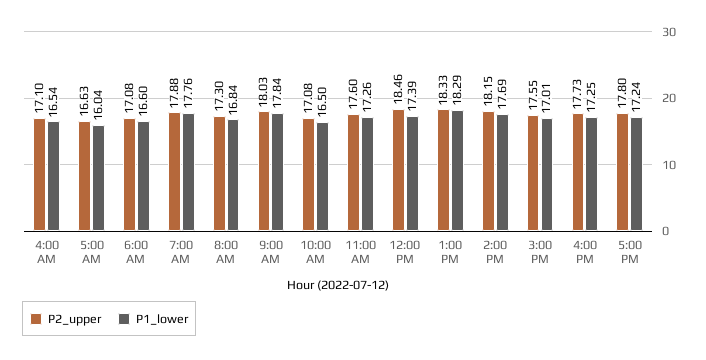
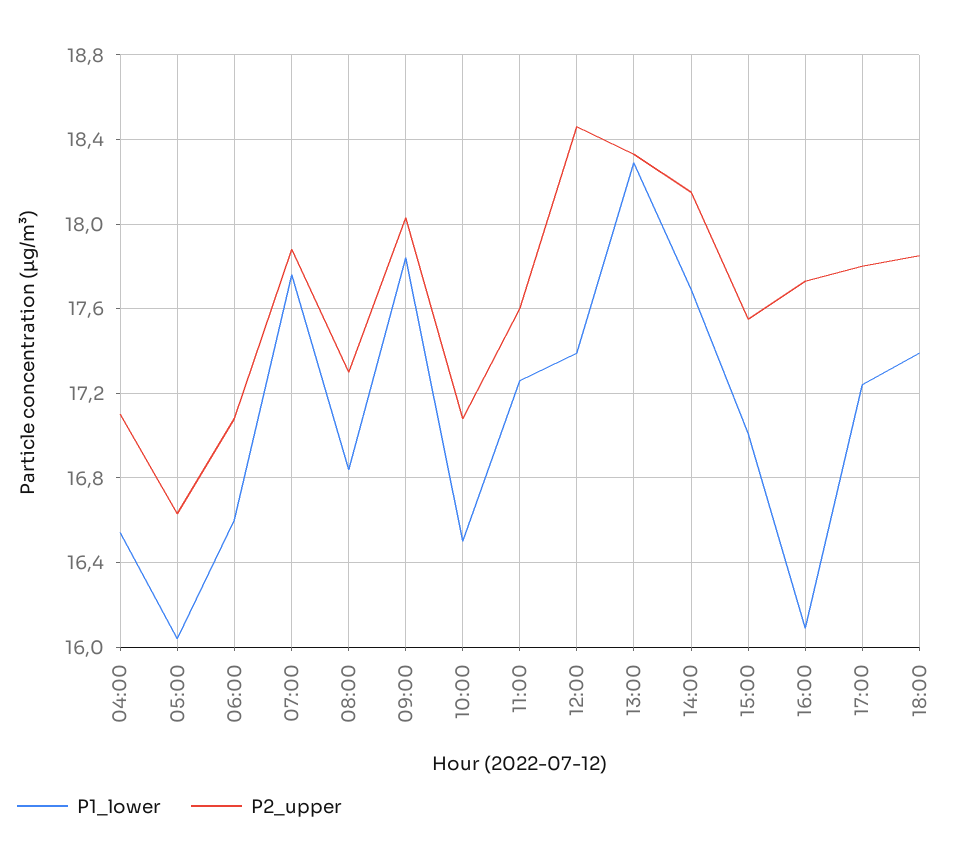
P1_lower, 4:00 PM: 17.25 -> 16.1
P1_lower, 18:00: none -> 17.4
P2_upper, 18:00: none -> 17.85

